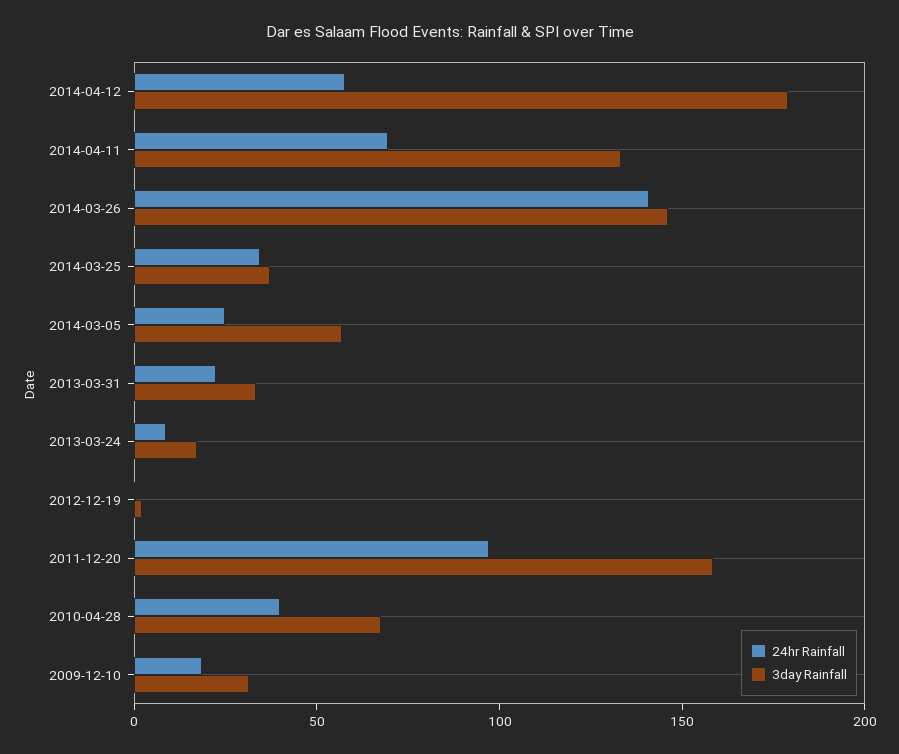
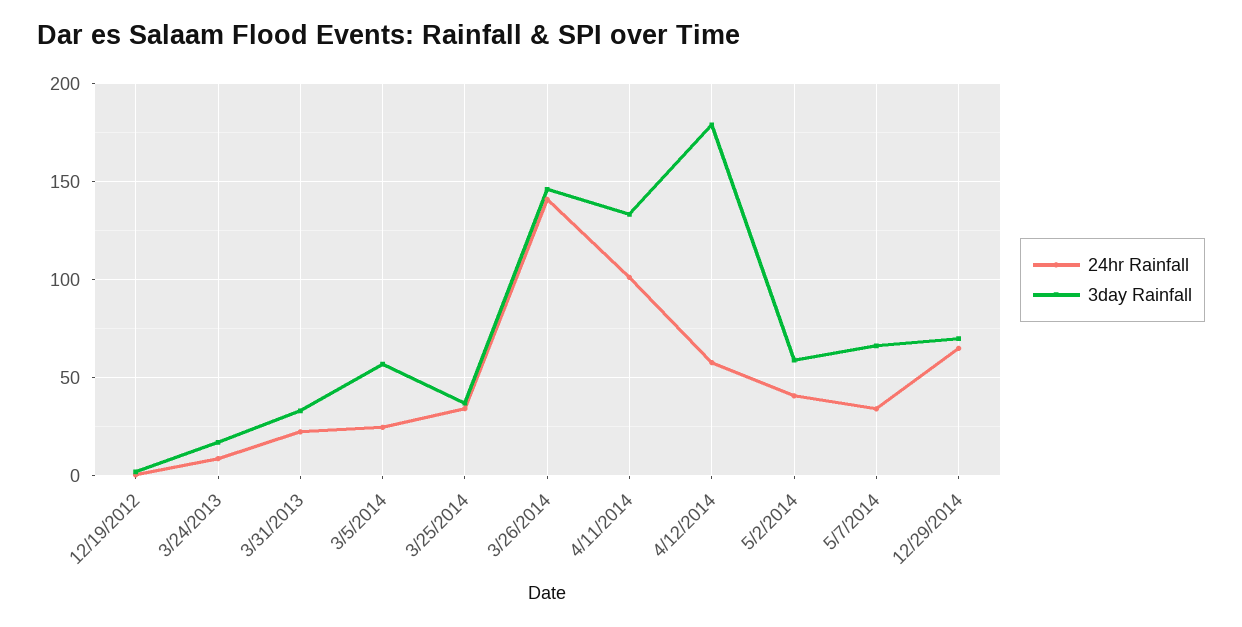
24hr Rainfall, 2014-04-11: 70 -> 100
24hr Rainfall, 2011-12-20: 100 -> none
3day Rainfall, 2011-12-20: 160 -> none
24hr Rainfall, 2010-04-28: 40 -> none
3day Rainfall, 2010-04-28: 70 -> none
24hr Rainfall, 2009-12-10: 20 -> none
3day Rainfall, 2009-12-10: 30 -> none
24hr Rainfall, 5/2/2014: none -> 40
3day Rainfall, 5/2/2014: none -> 60
24hr Rainfall, 5/7/2014: none -> 35
3day Rainfall, 5/7/2014: none -> 65
24hr Rainfall, 12/29/2014: none -> 65
3day Rainfall, 12/29/2014: none -> 70

